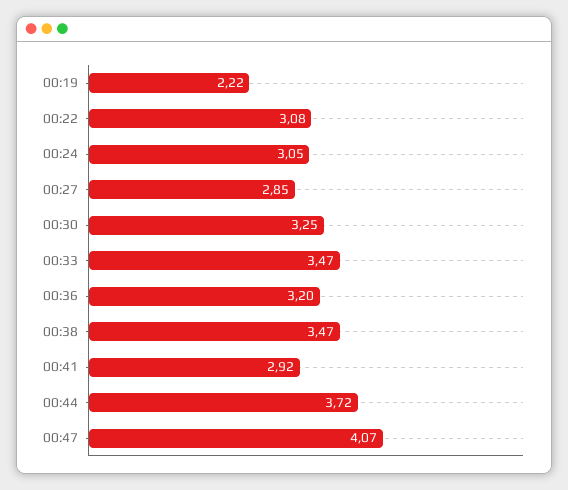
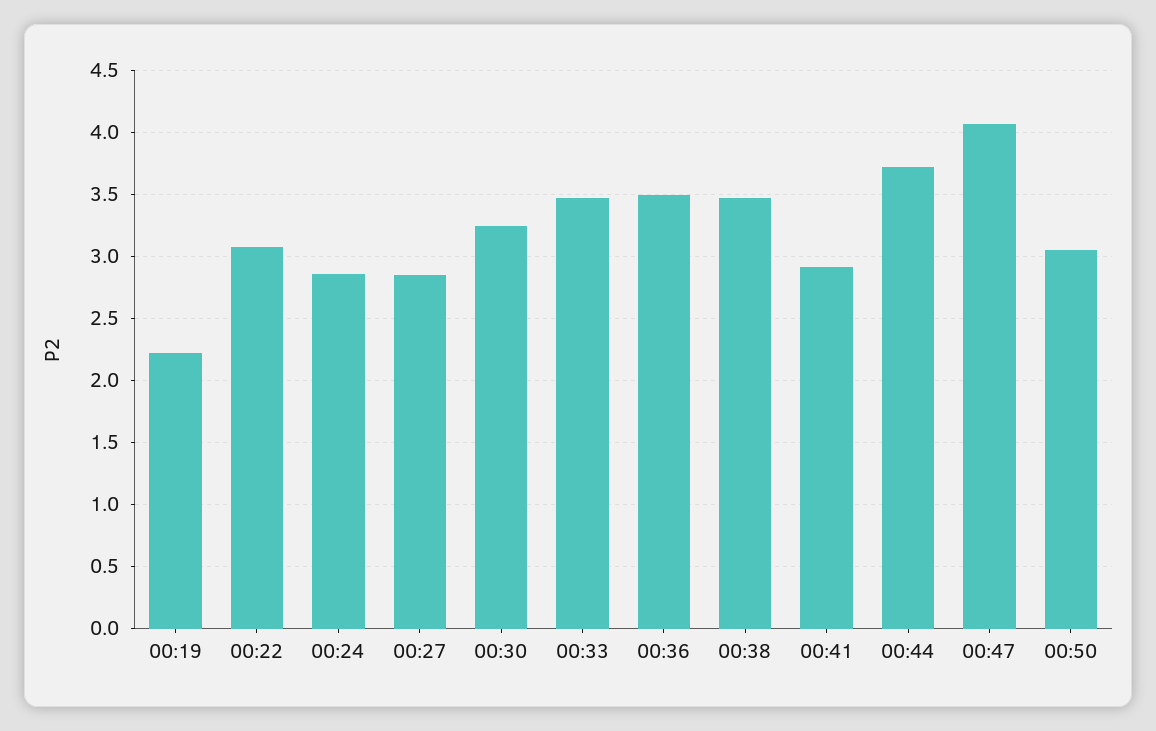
00:24: 3.05 -> 2.85
00:36: 3.2 -> 3.5
00:50: none -> 3.05

